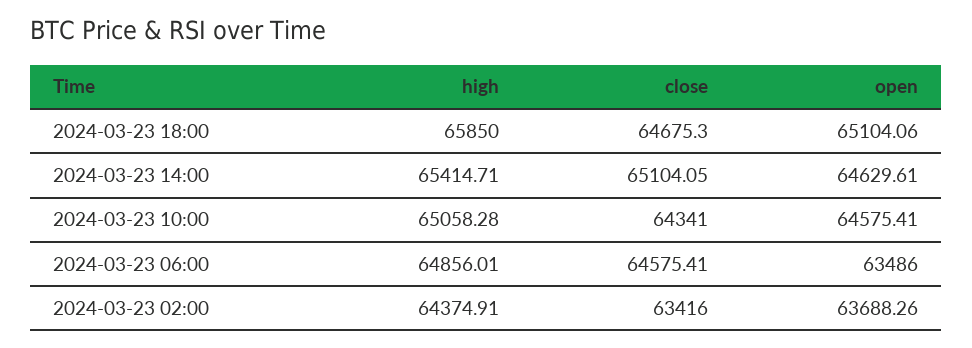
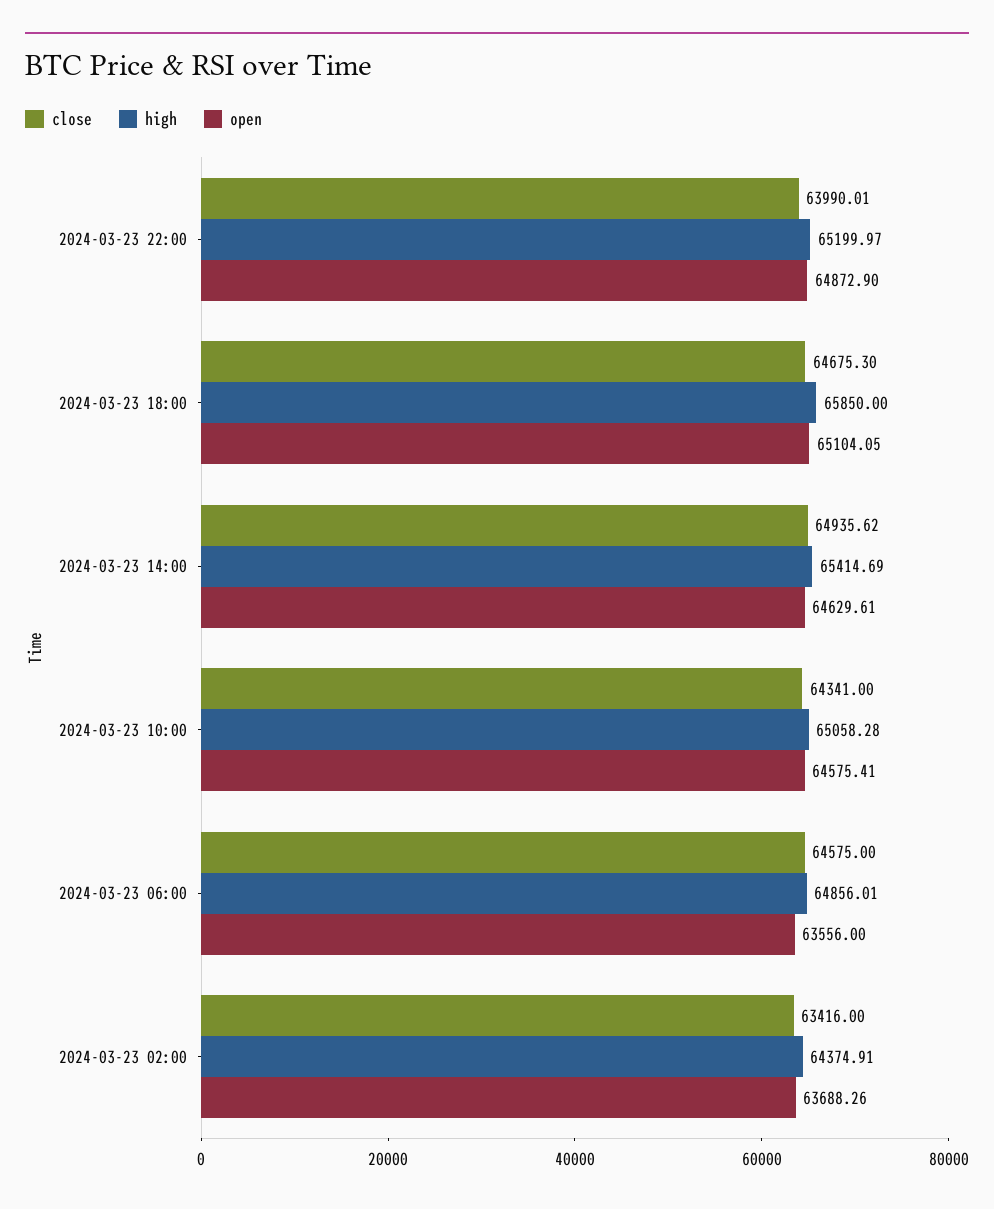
open, 2024-03-23 18:00: 65104.06 -> 65104.05
high, 2024-03-23 14:00: 65414.71 -> 65414.69
close, 2024-03-23 14:00: 65104.05 -> 64935.62
close, 2024-03-23 06:00: 64575.41 -> 64575
open, 2024-03-23 06:00: 63486 -> 63556
close, 2024-03-23 22:00: none -> 63990.01
high, 2024-03-23 22:00: none -> 65199.97
open, 2024-03-23 22:00: none -> 64872.9

